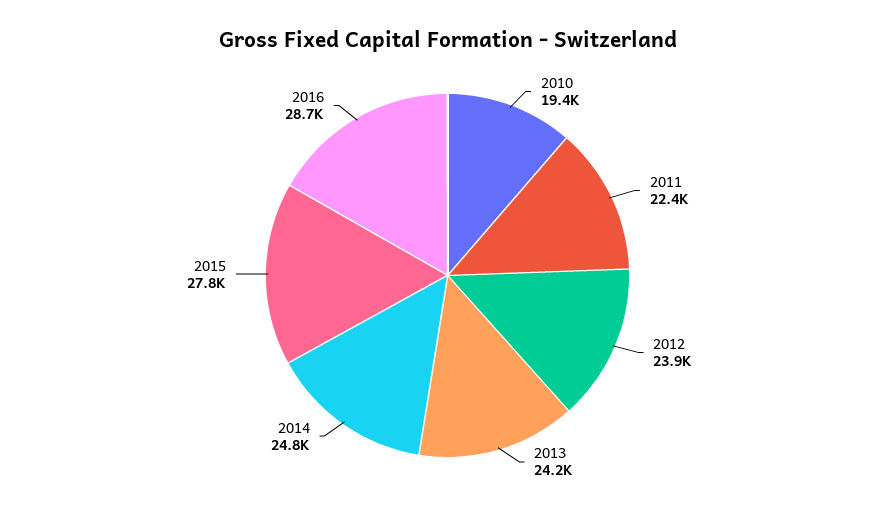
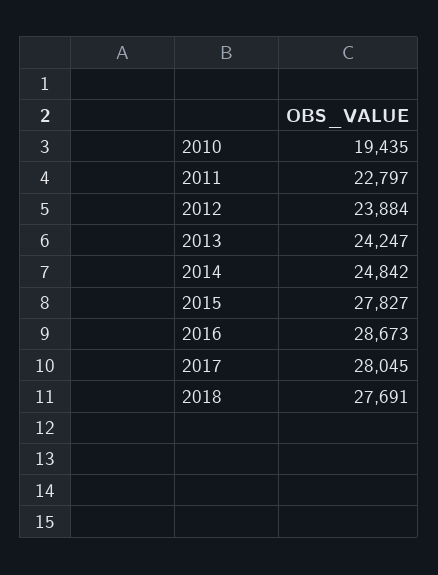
2011: 22400 -> 22797
2017: none -> 28045
2018: none -> 27691

